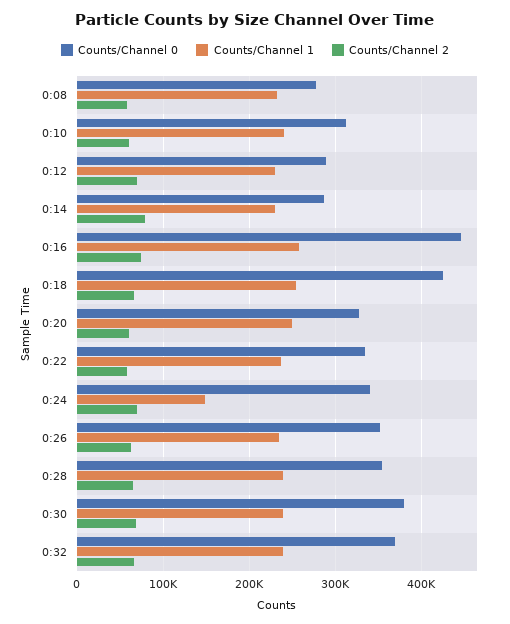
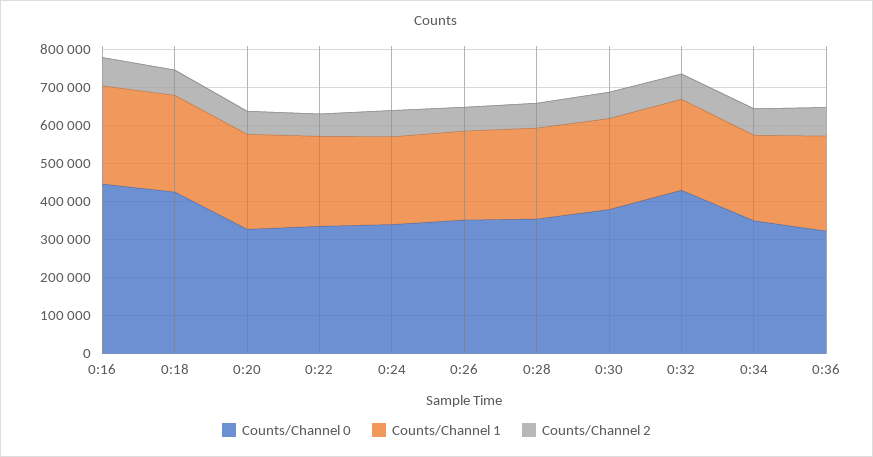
Counts/Channel 0, 0:08: 280000 -> none
Counts/Channel 1, 0:08: 230000 -> none
Counts/Channel 2, 0:08: 60000 -> none
Counts/Channel 0, 0:10: 310000 -> none
Counts/Channel 1, 0:10: 240000 -> none
Counts/Channel 2, 0:10: 60000 -> none
Counts/Channel 0, 0:12: 290000 -> none
Counts/Channel 1, 0:12: 230000 -> none
Counts/Channel 2, 0:12: 70000 -> none
Counts/Channel 0, 0:14: 290000 -> none
Counts/Channel 1, 0:14: 230000 -> none
Counts/Channel 2, 0:14: 80000 -> none
Counts/Channel 1, 0:24: 150000 -> 225000
Counts/Channel 0, 0:32: 370000 -> 425000
Counts/Channel 0, 0:34: none -> 350000
Counts/Channel 1, 0:34: none -> 225000
Counts/Channel 2, 0:34: none -> 75000
Counts/Channel 0, 0:36: none -> 325000
Counts/Channel 1, 0:36: none -> 250000
Counts/Channel 2, 0:36: none -> 75000

